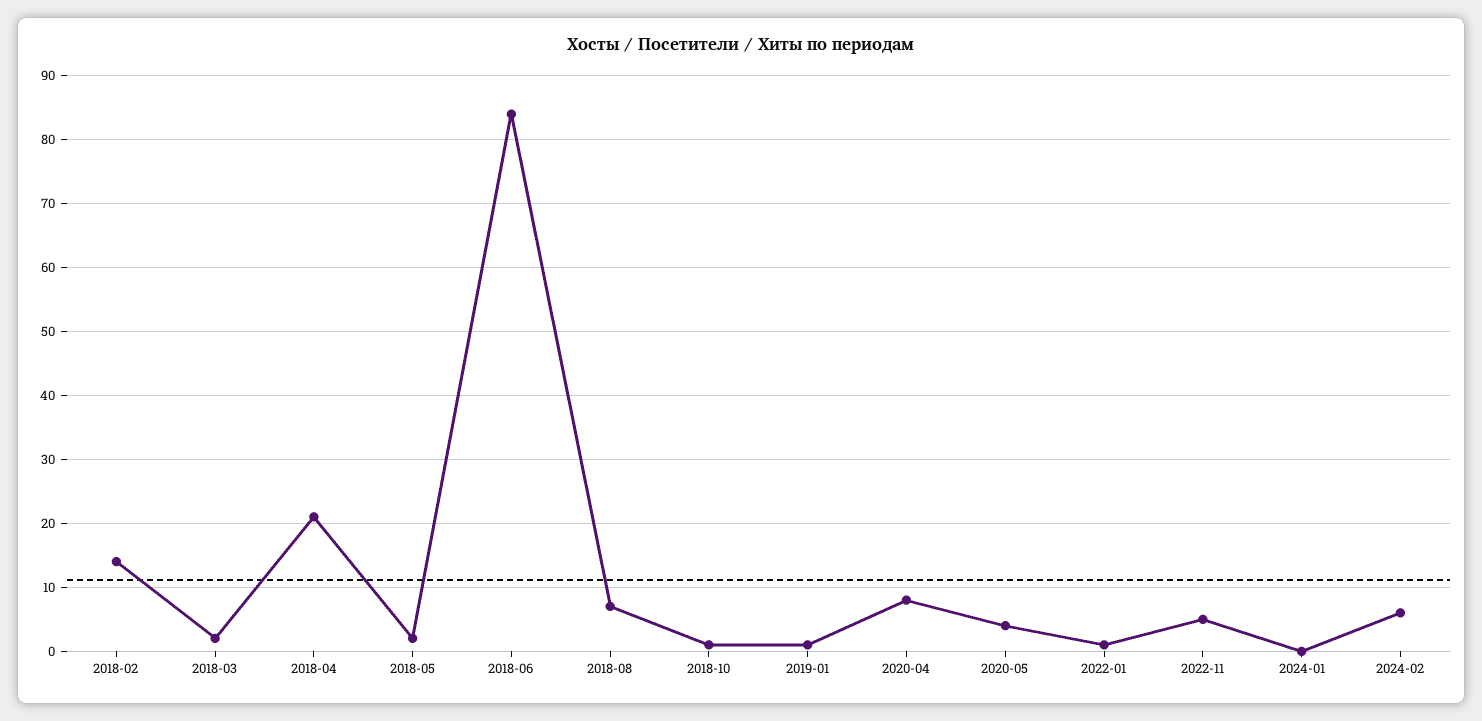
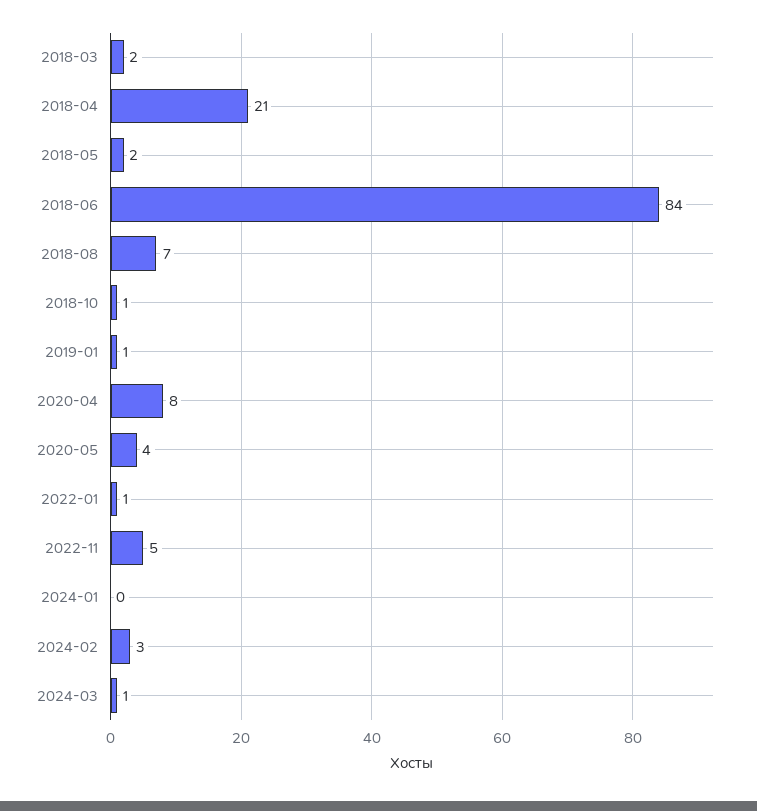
2018-02: 14 -> none
2024-02: 6 -> 3
2024-03: none -> 1

